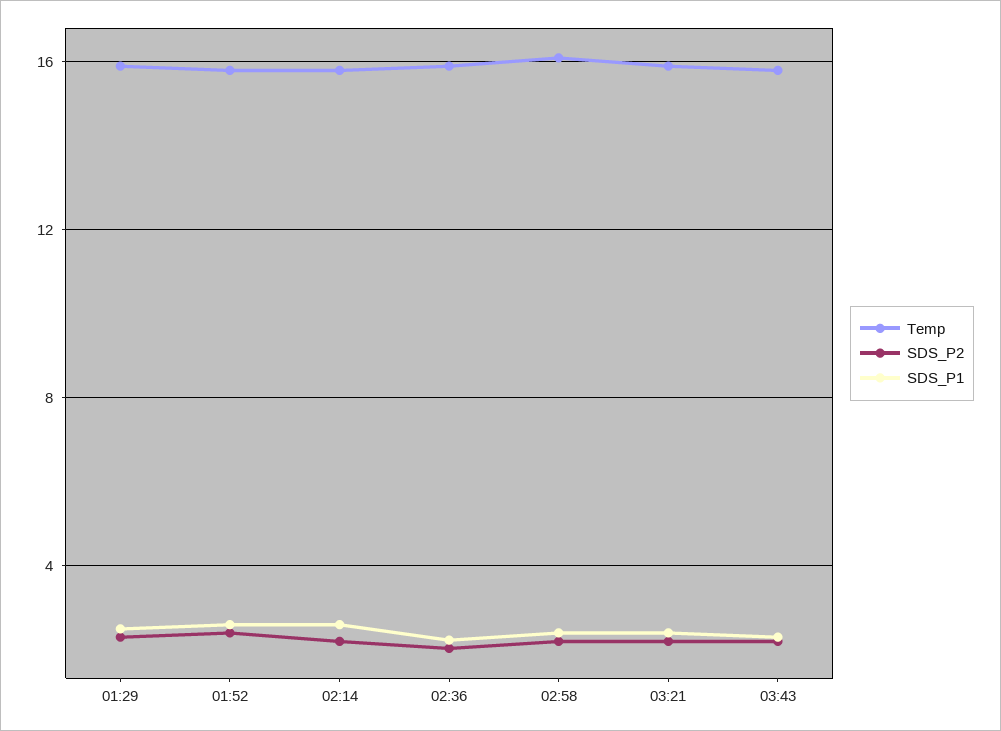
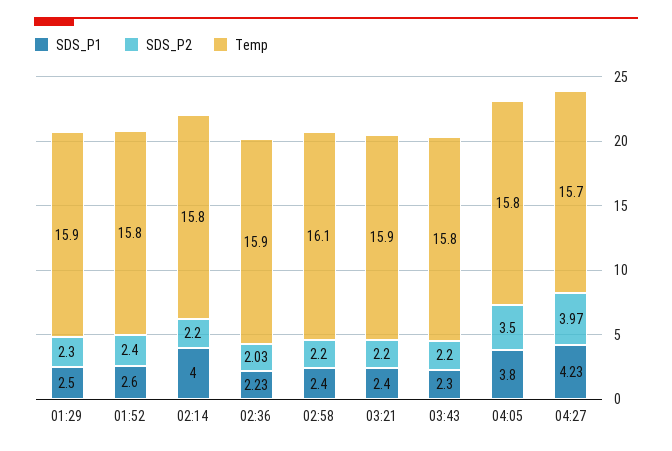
SDS_P1, 02:14: 2.5 -> 4
SDS_P1, 04:05: none -> 3.8
SDS_P2, 04:05: none -> 3.5
Temp, 04:05: none -> 15.8
SDS_P1, 04:27: none -> 4.23
SDS_P2, 04:27: none -> 3.97
Temp, 04:27: none -> 15.7

